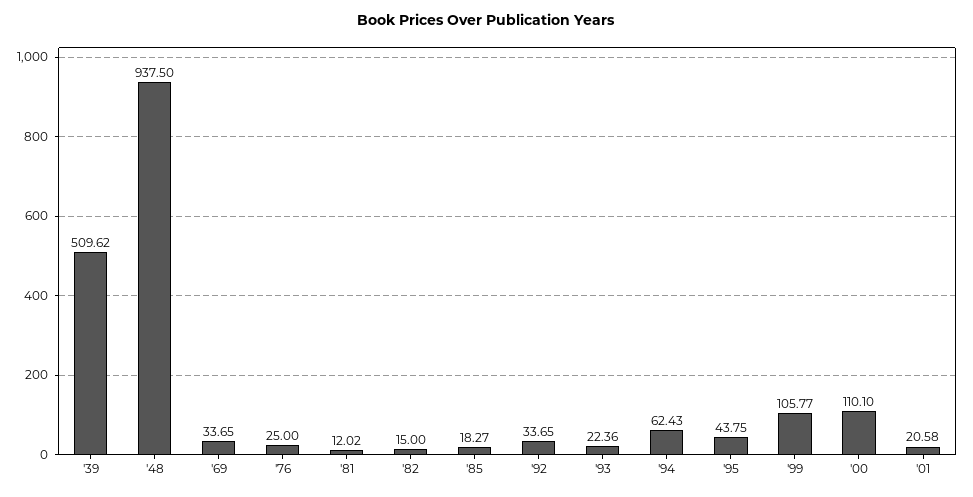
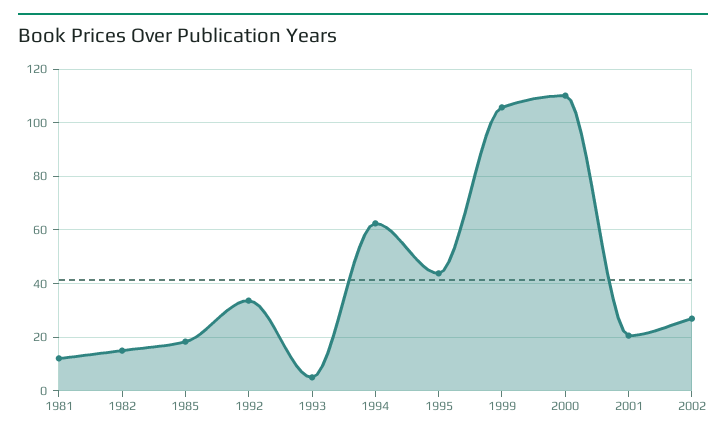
'39: 509.62 -> none
'48: 937.5 -> none
'69: 33.65 -> none
'76: 25 -> none
'93: 22.36 -> 5
2002: none -> 27.5

